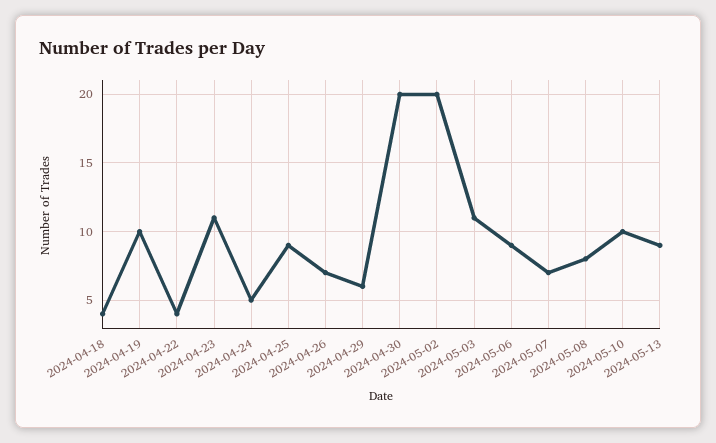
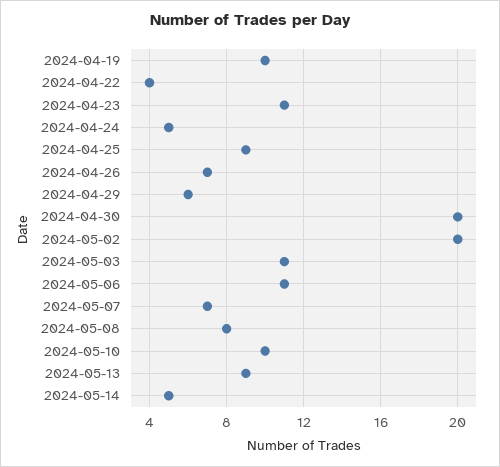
2024-04-18: 4 -> none
2024-05-06: 9 -> 11
2024-05-14: none -> 5

